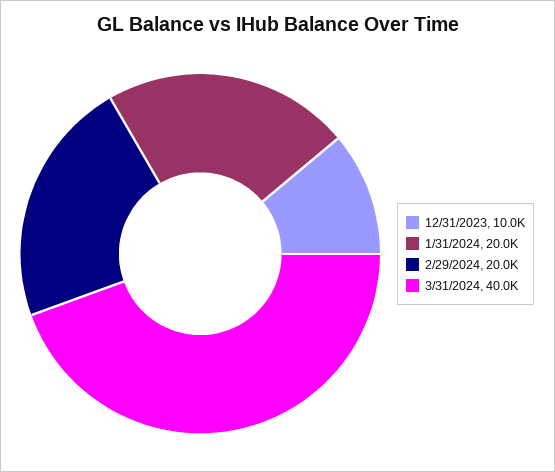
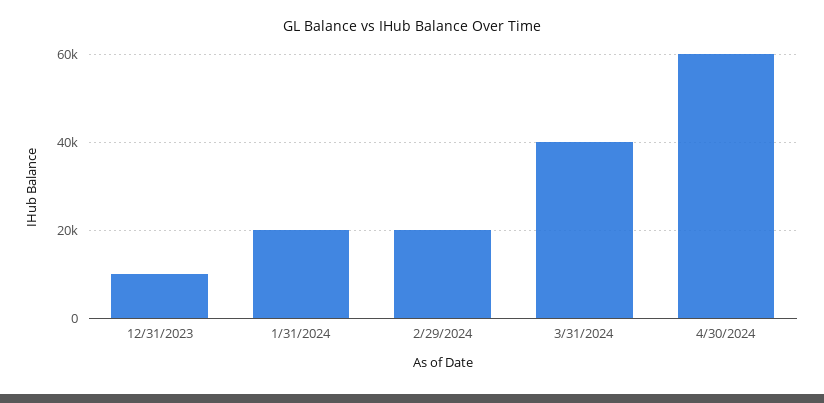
4/30/2024: none -> 60000

